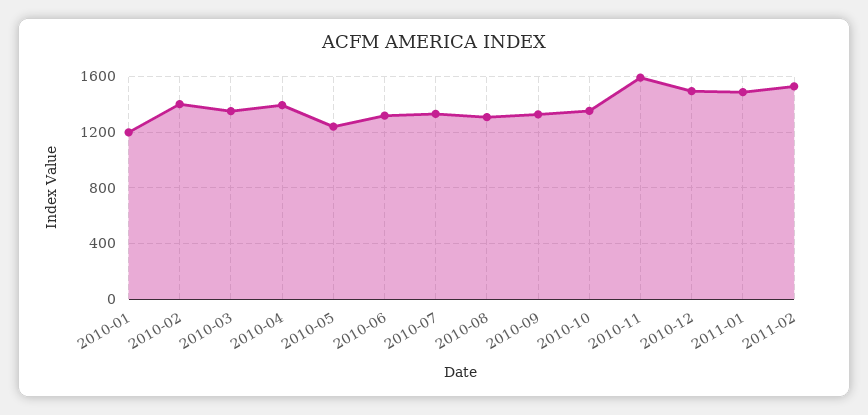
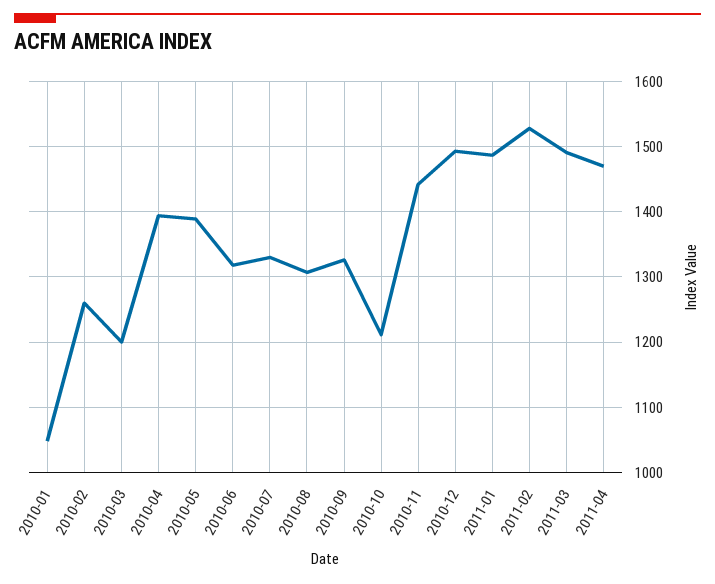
2010-01: 1200 -> 1050
2010-02: 1400 -> 1260
2010-03: 1350 -> 1200
2010-05: 1250 -> 1390
2010-10: 1350 -> 1210
2010-11: 1600 -> 1440
2011-03: none -> 1490
2011-04: none -> 1470

